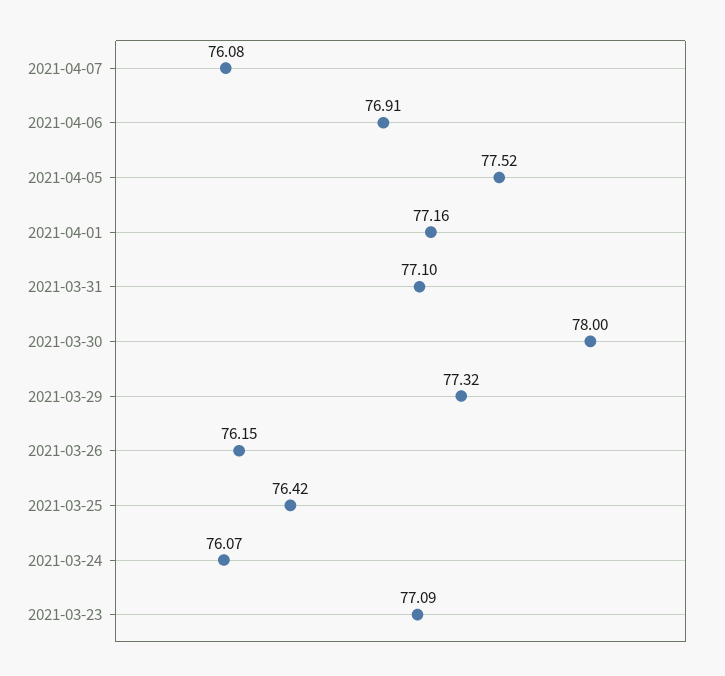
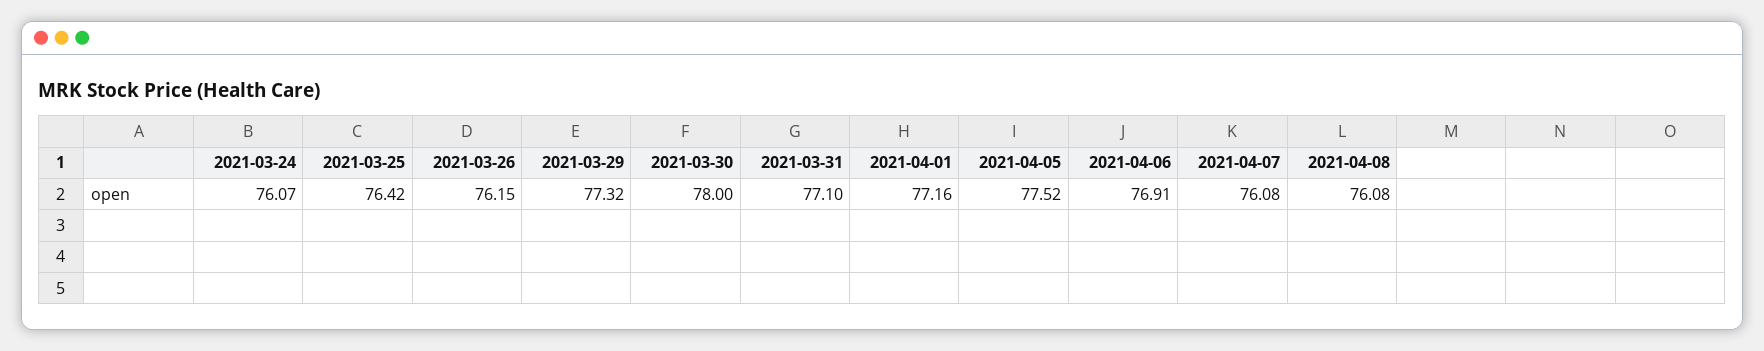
2021-03-23: 77.09 -> none
2021-04-08: none -> 76.08

